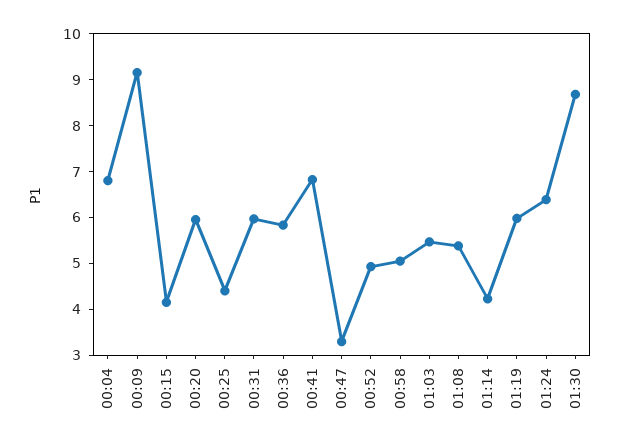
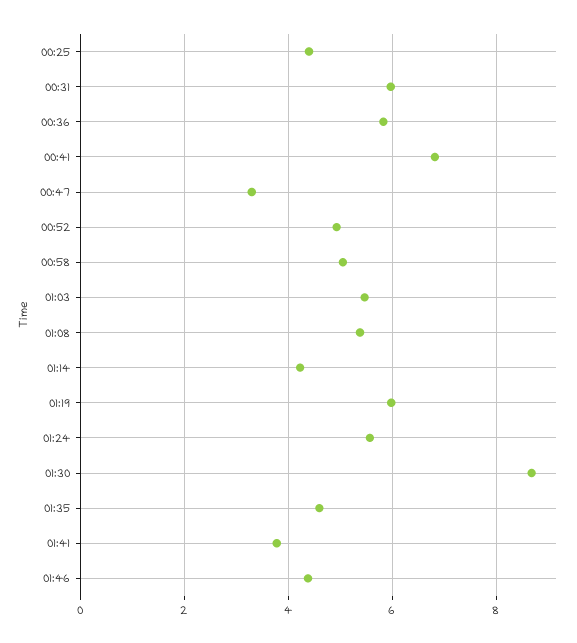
00:04: 6.8 -> none
00:09: 9.2 -> none
00:15: 4.2 -> none
00:20: 6 -> none
01:24: 6.4 -> 5.6
01:35: none -> 4.6
01:41: none -> 3.8
01:46: none -> 4.4

